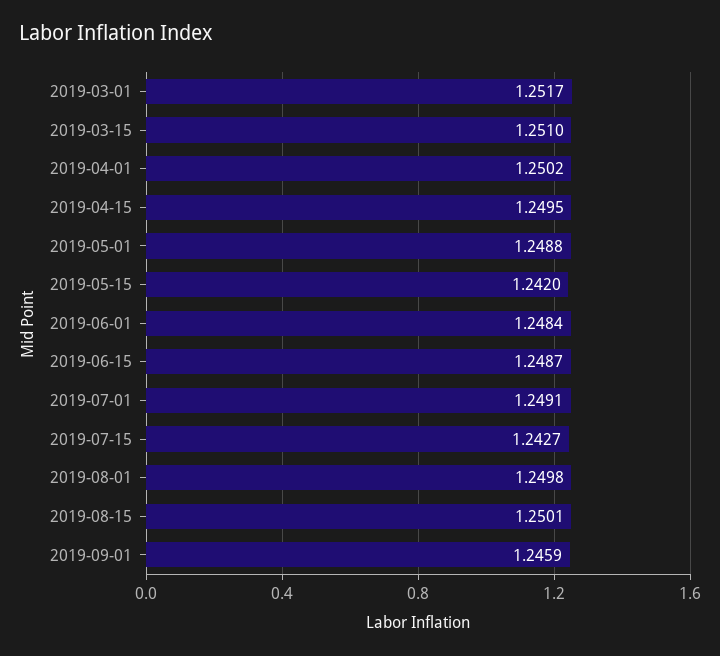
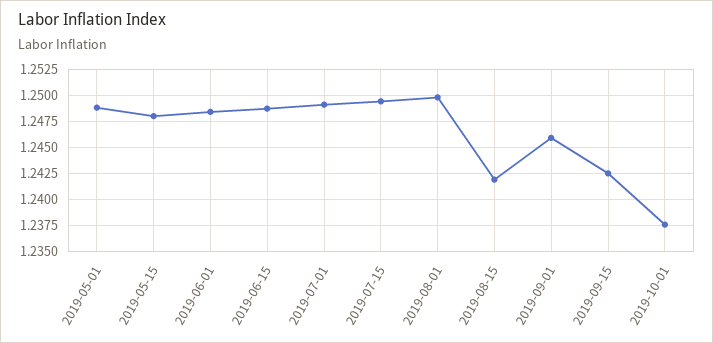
2019-03-01: 1.2517 -> none
2019-03-15: 1.251 -> none
2019-04-01: 1.2502 -> none
2019-04-15: 1.2495 -> none
2019-05-15: 1.242 -> 1.2475
2019-07-15: 1.2427 -> 1.25
2019-08-15: 1.2501 -> 1.2425
2019-09-15: none -> 1.2425
2019-10-01: none -> 1.2375

